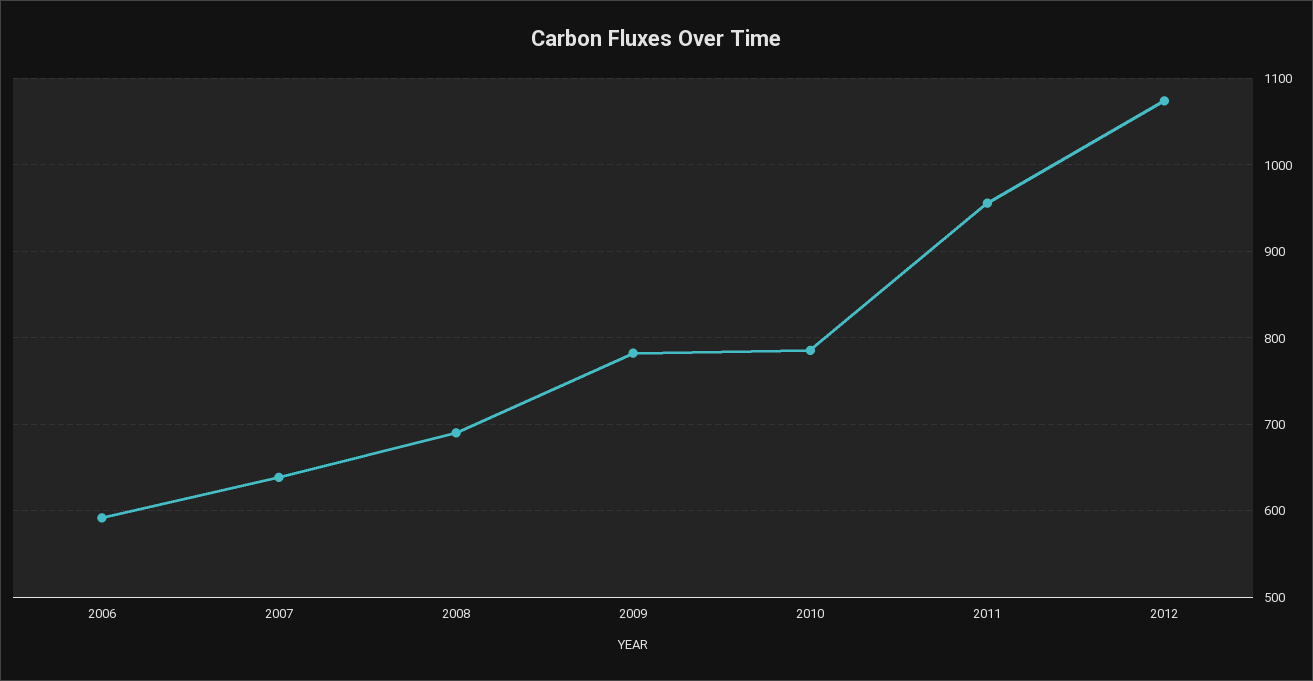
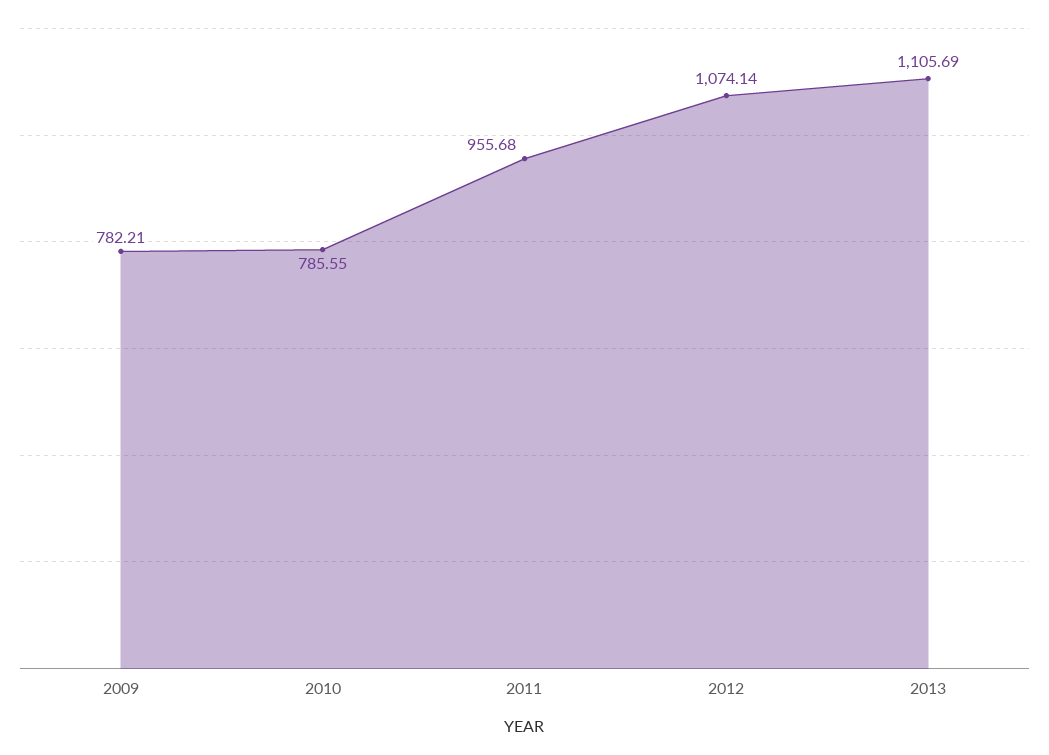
2006: 590 -> none
2007: 640 -> none
2008: 690 -> none
2013: none -> 1105.69

